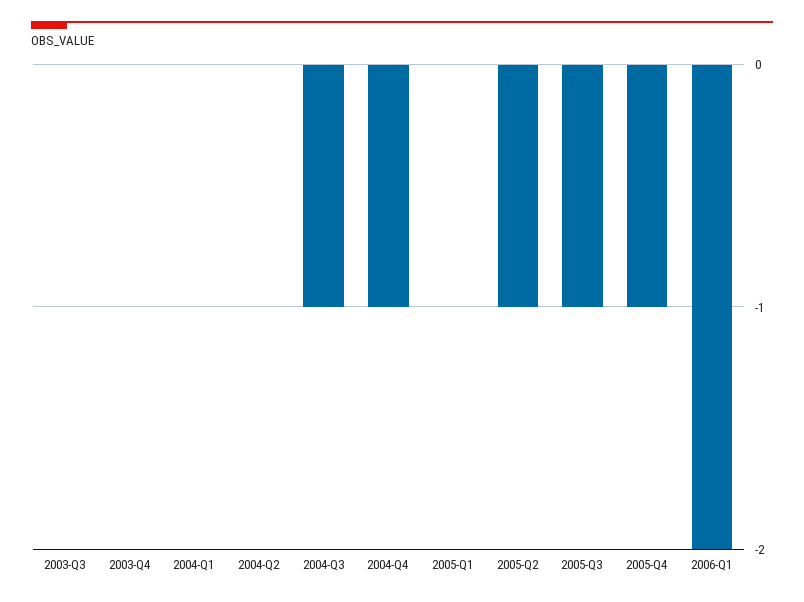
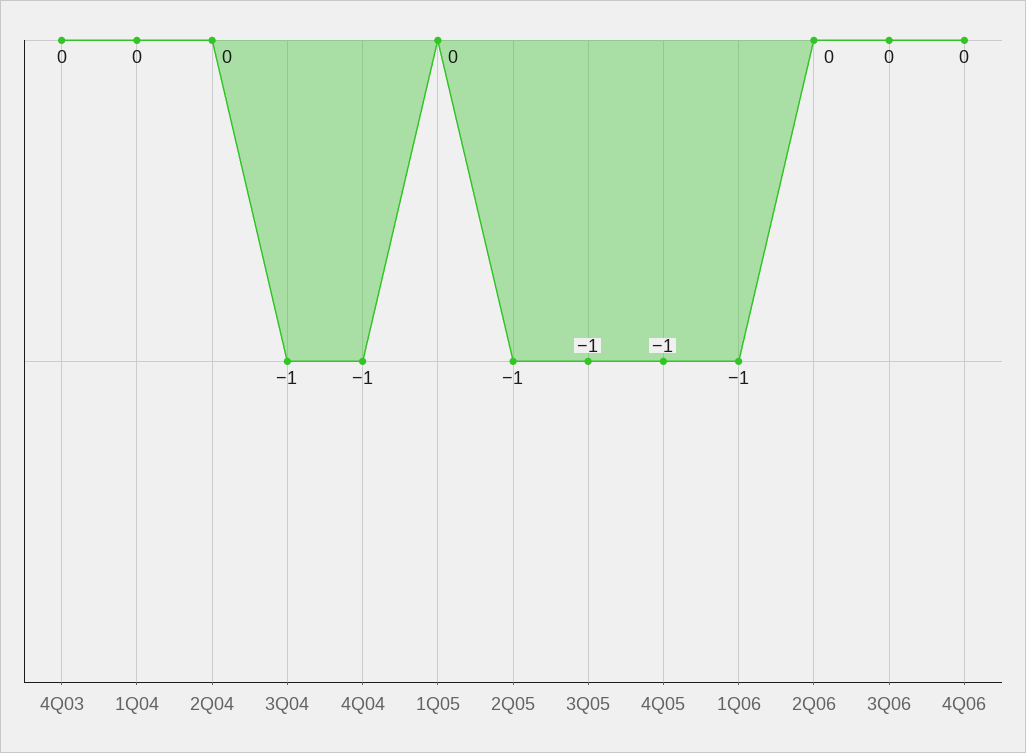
2003-Q3: 0 -> none
2006-Q1: -2 -> -1
2Q06: none -> 0
3Q06: none -> 0
4Q06: none -> 0

